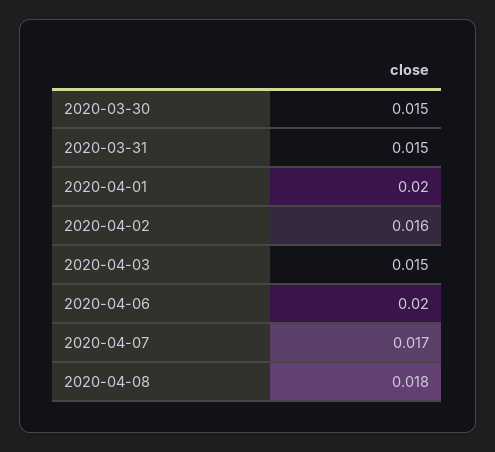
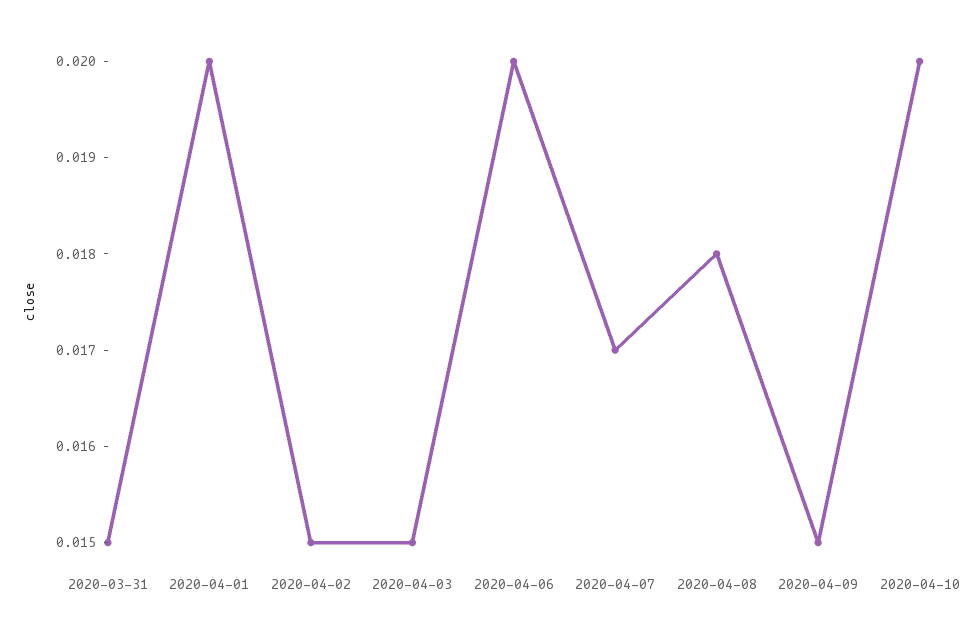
2020-03-30: 0.015 -> none
2020-04-02: 0.016 -> 0.015
2020-04-09: none -> 0.015
2020-04-10: none -> 0.02

